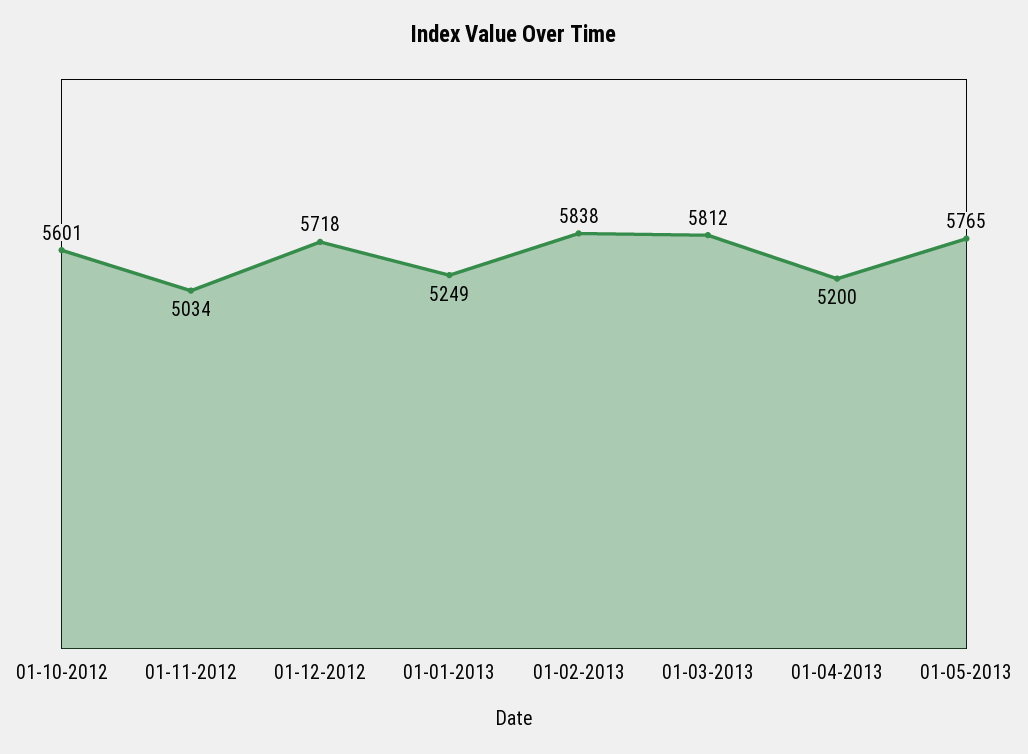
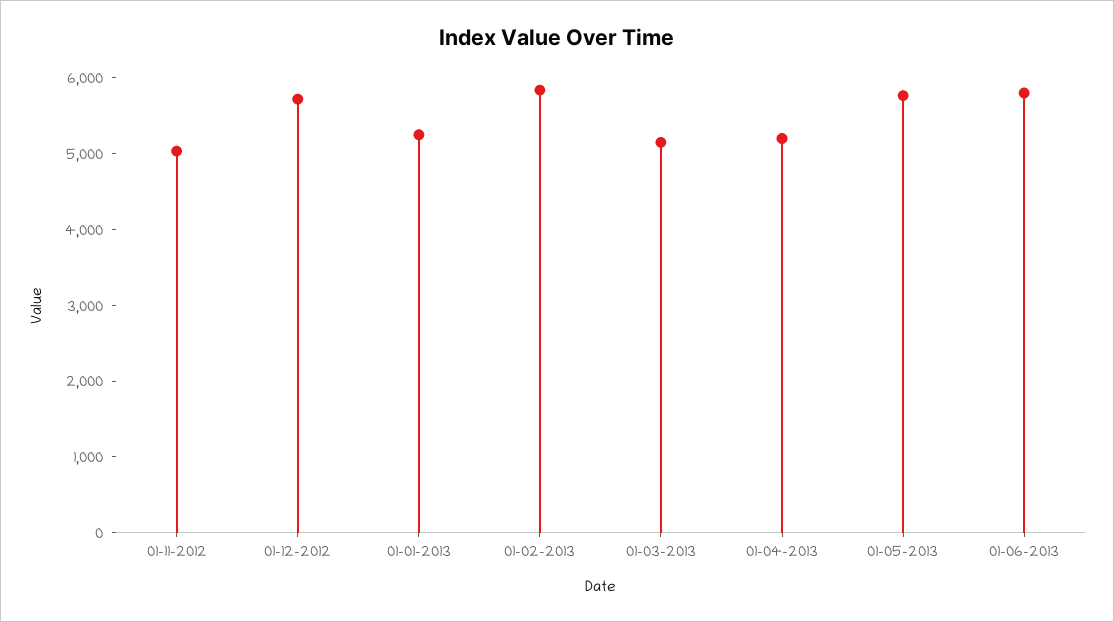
01-10-2012: 5601 -> none
01-03-2013: 5812 -> 5200
01-06-2013: none -> 5800

